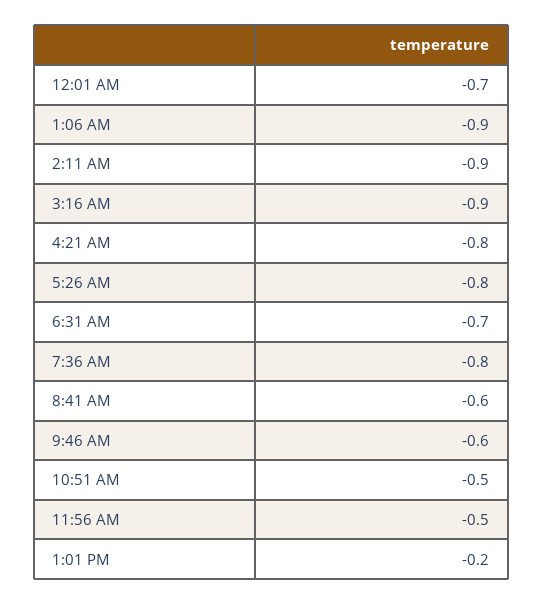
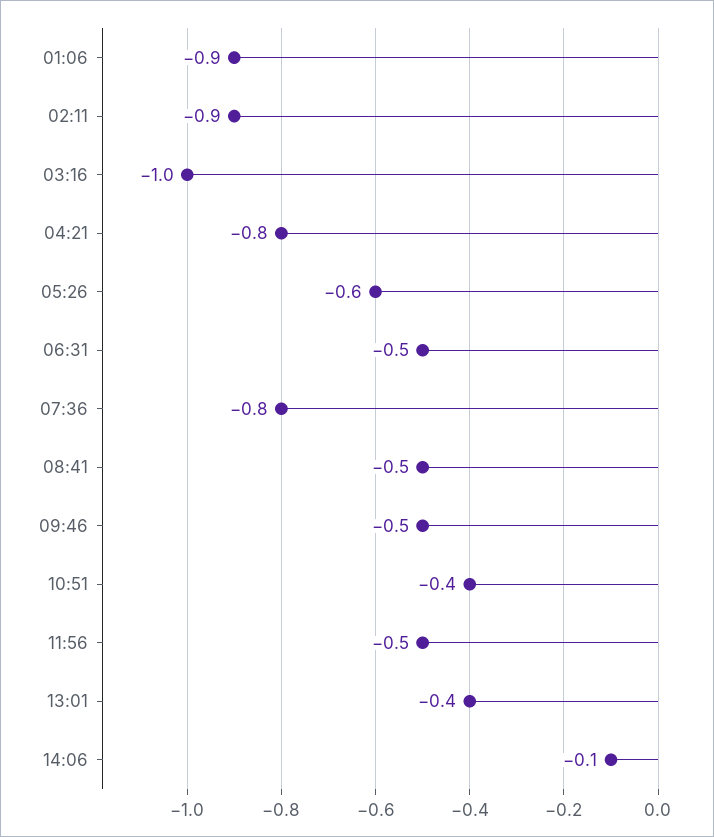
12:01 AM: -0.7 -> none
3:16 AM: -0.9 -> -1
5:26 AM: -0.8 -> -0.6
6:31 AM: -0.7 -> -0.5
8:41 AM: -0.6 -> -0.5
9:46 AM: -0.6 -> -0.5
10:51 AM: -0.5 -> -0.4
1:01 PM: -0.2 -> -0.4
14:06: none -> -0.1

